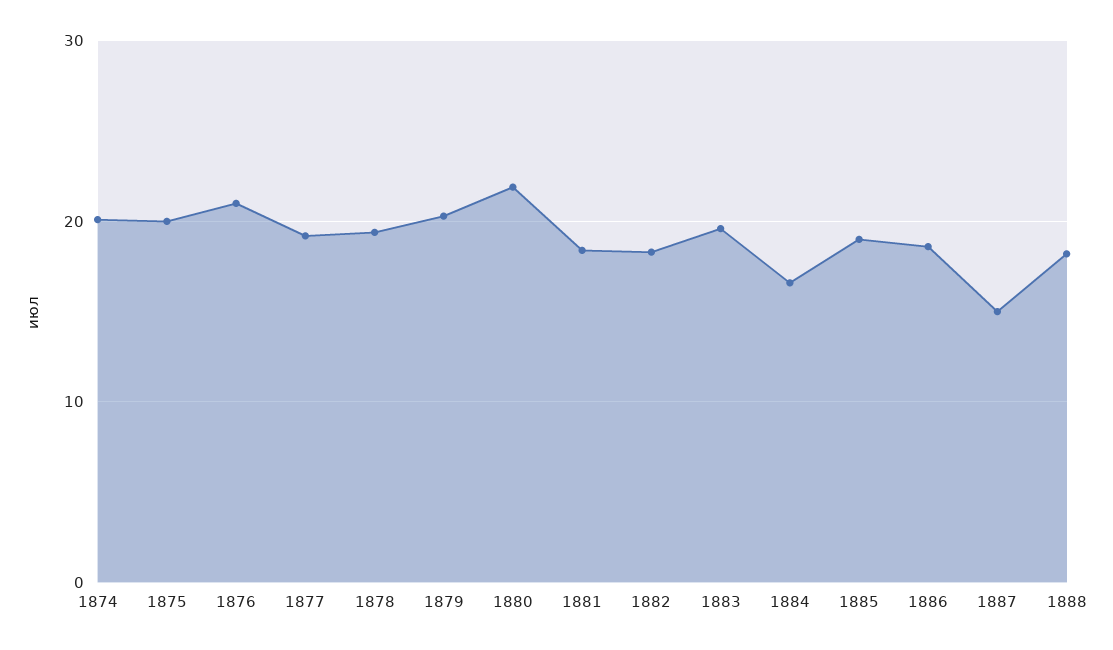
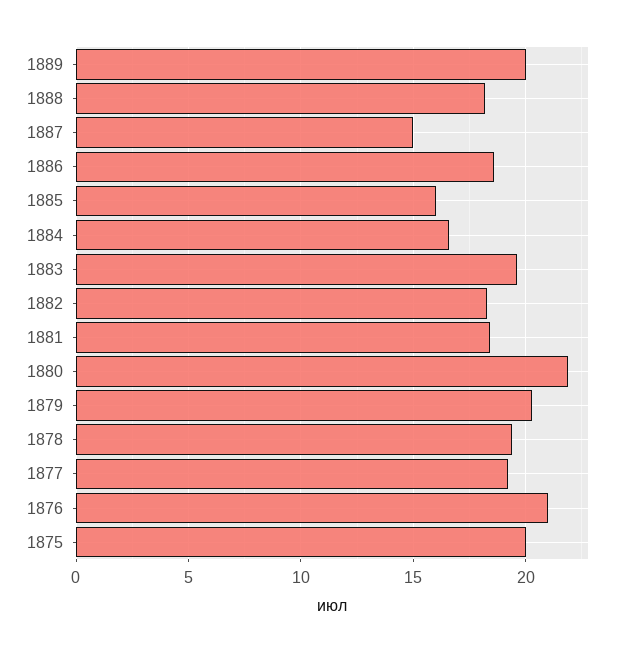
1874: 20 -> none
1885: 19 -> 16
1889: none -> 20

